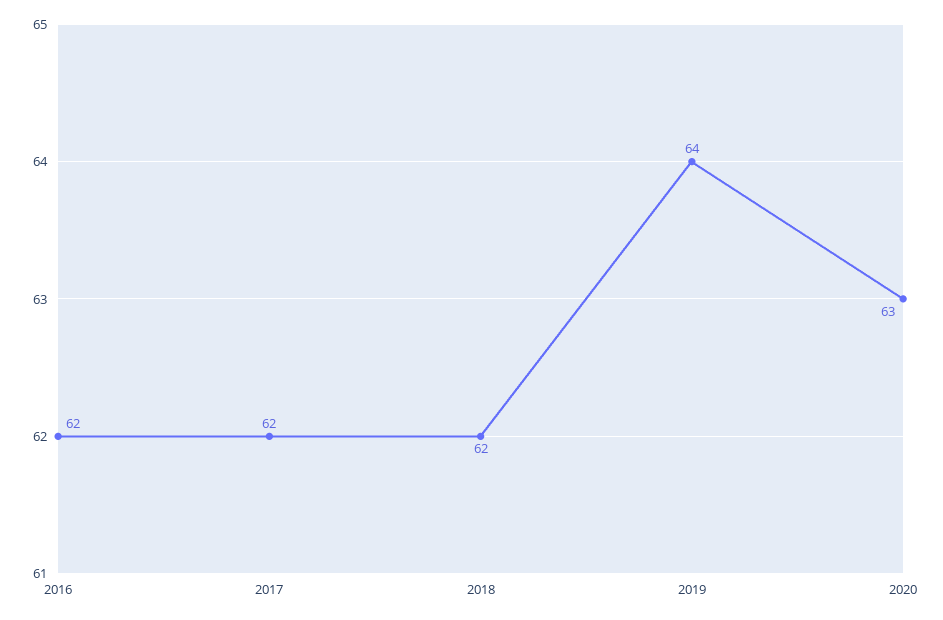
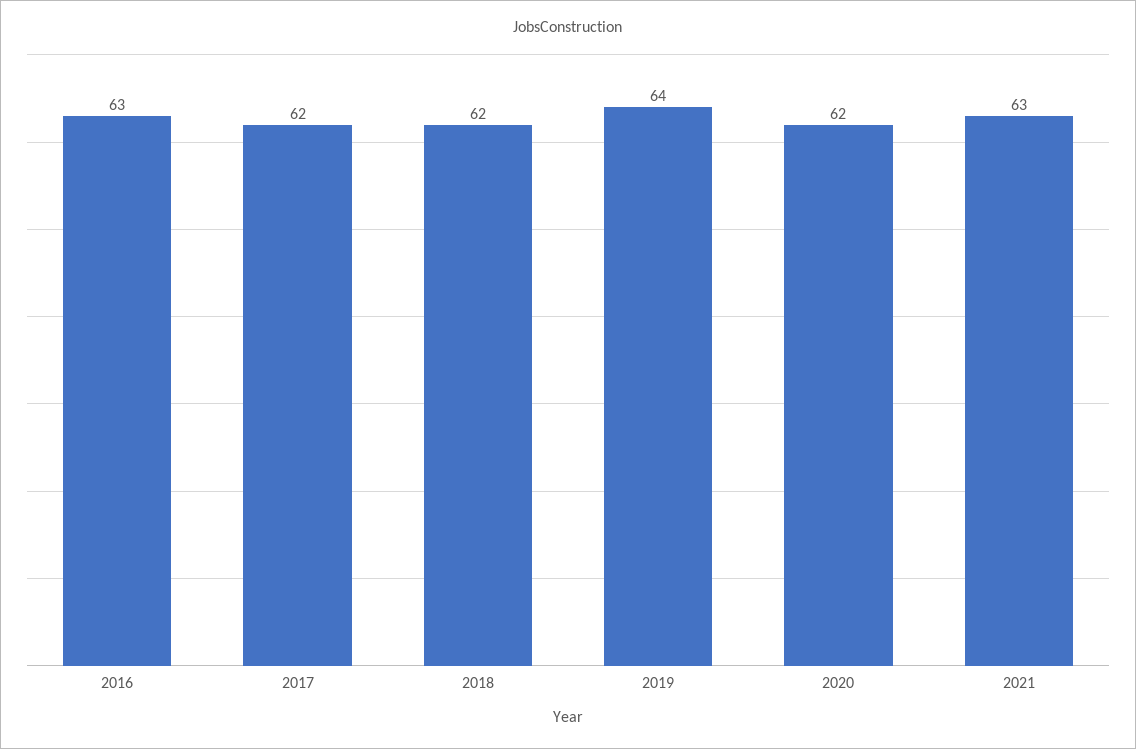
2016: 62 -> 63
2020: 63 -> 62
2021: none -> 63

